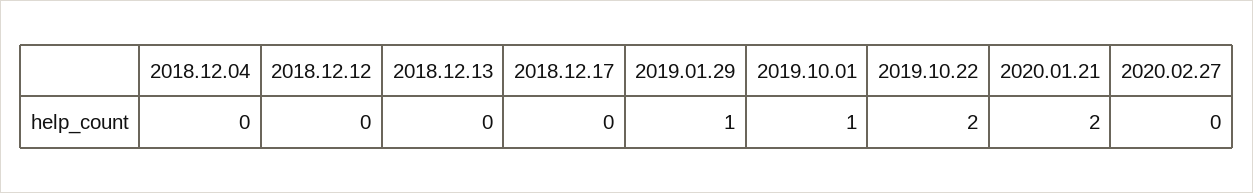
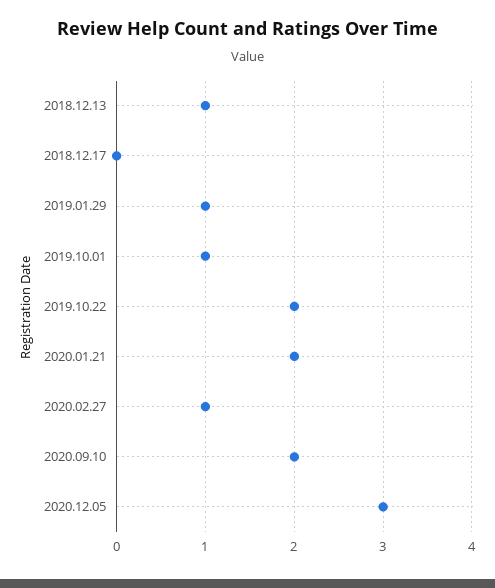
2018.12.04: 0 -> none
2018.12.12: 0 -> none
2018.12.13: 0 -> 1
2020.02.27: 0 -> 1
2020.09.10: none -> 2
2020.12.05: none -> 3

